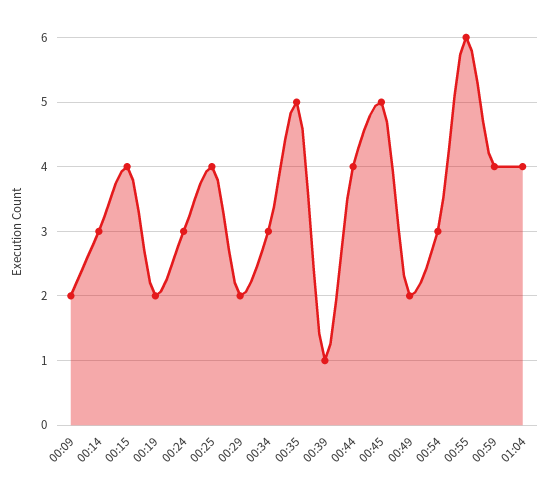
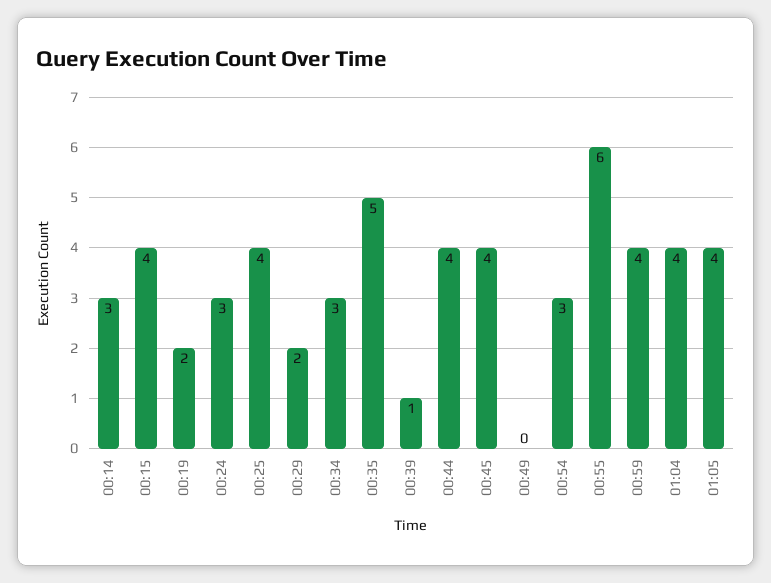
00:09: 2 -> none
00:45: 5 -> 4
00:49: 2 -> 0
01:05: none -> 4

